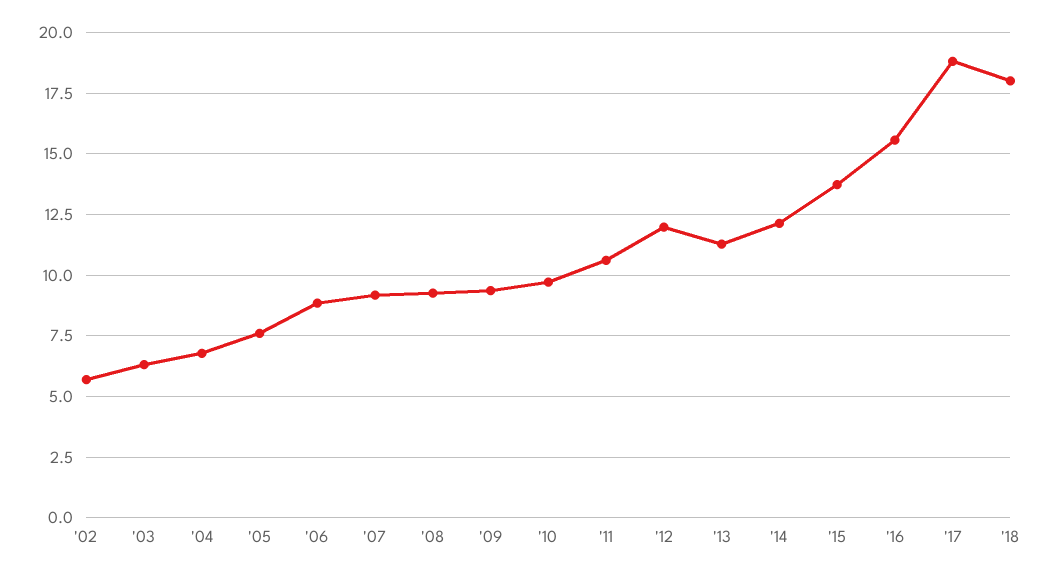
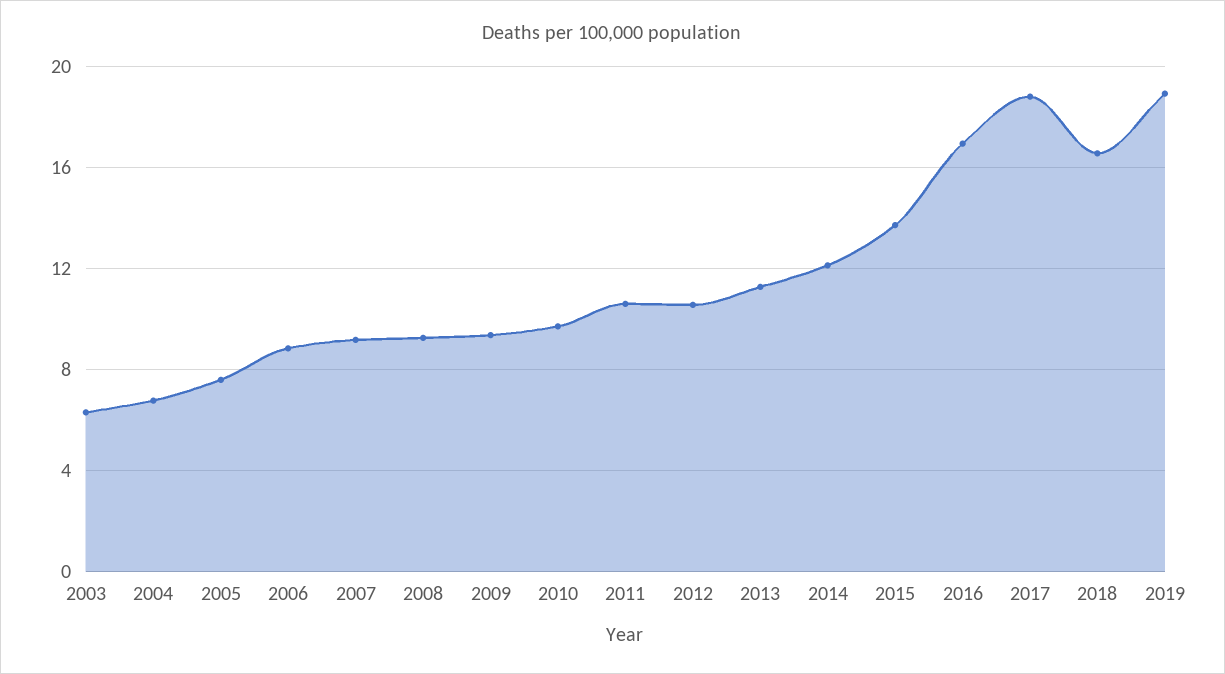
'02: 5.75 -> none
'12: 12 -> 10.5
'16: 15.5 -> 17
'18: 18 -> 16.5
2019: none -> 19

